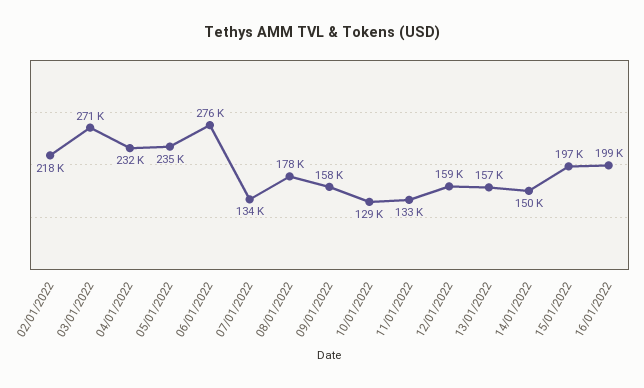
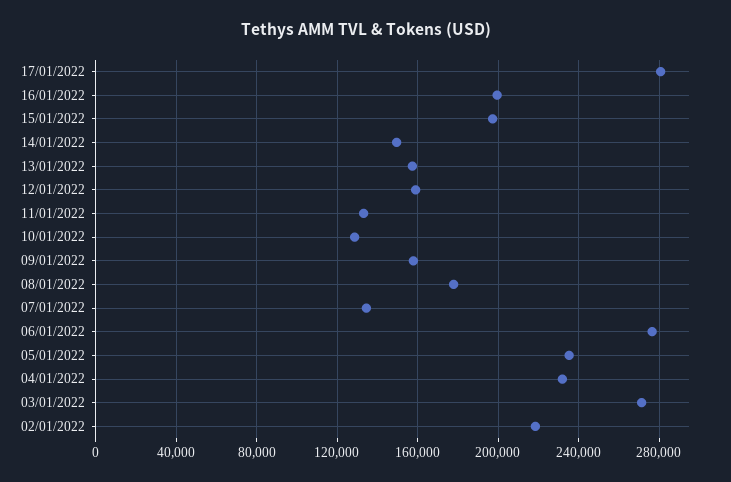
17/01/2022: none -> 280000

